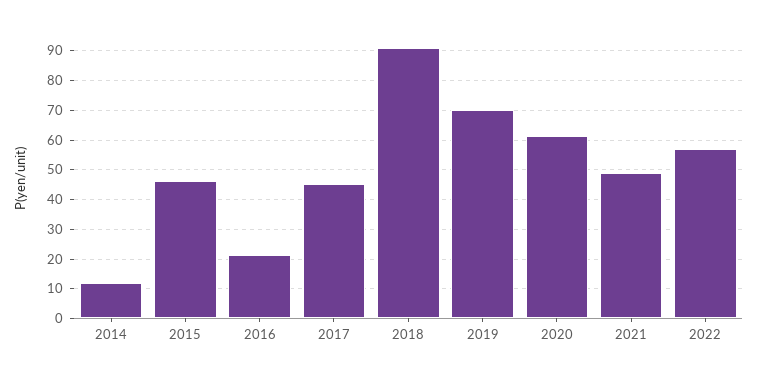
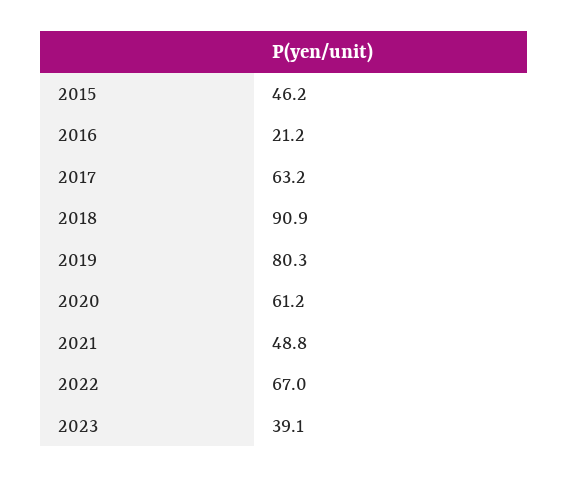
2014: 12.5 -> none
2017: 45 -> 63.2
2019: 70 -> 80.3
2022: 57.5 -> 67
2023: none -> 39.1

